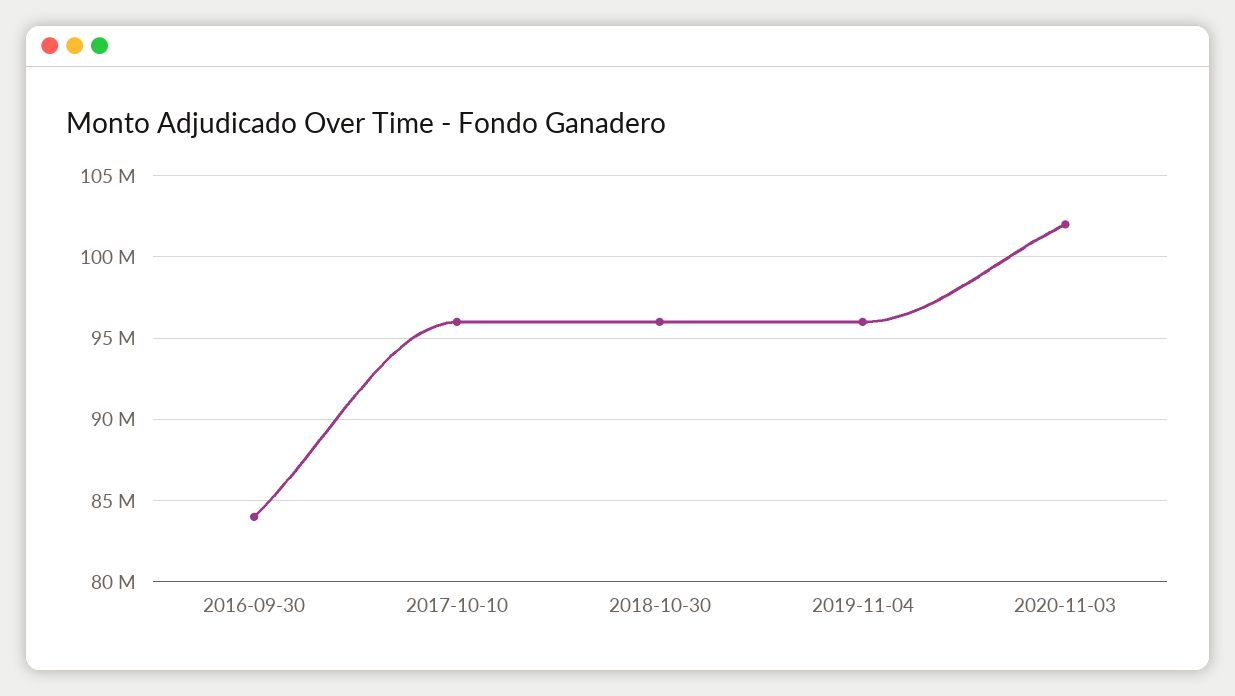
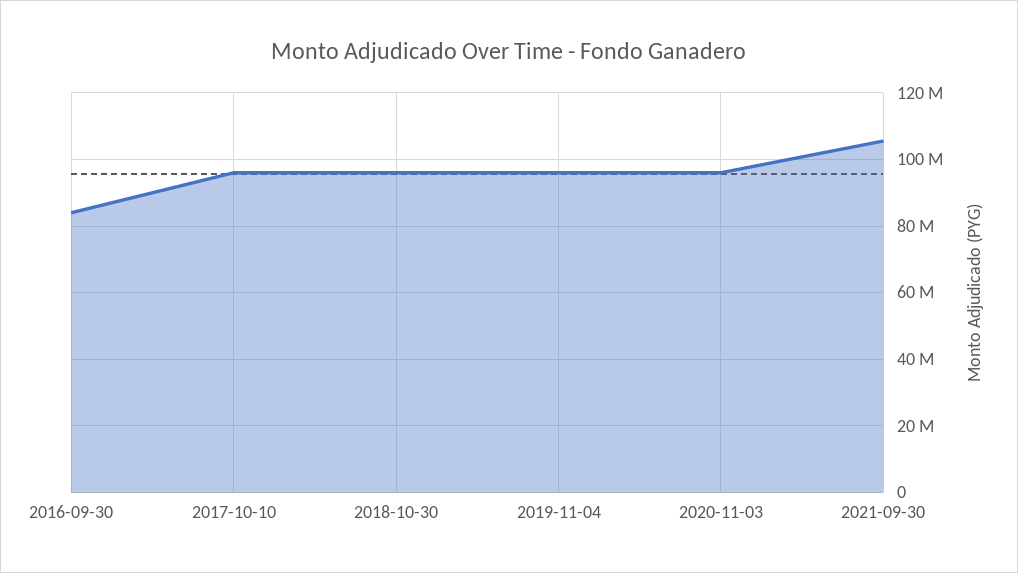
2020-11-03: 102000000 -> 96000000
2021-09-30: none -> 106000000

